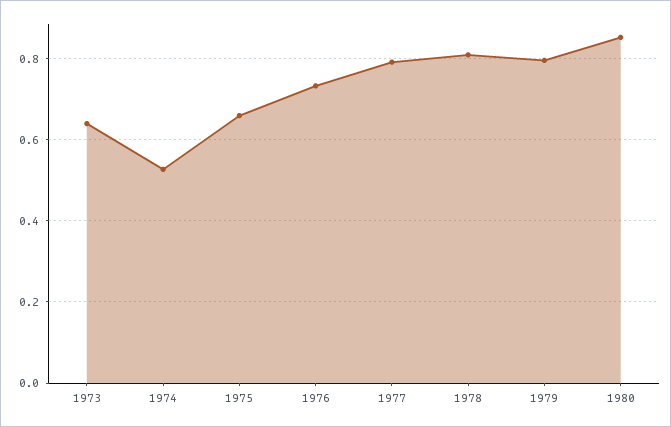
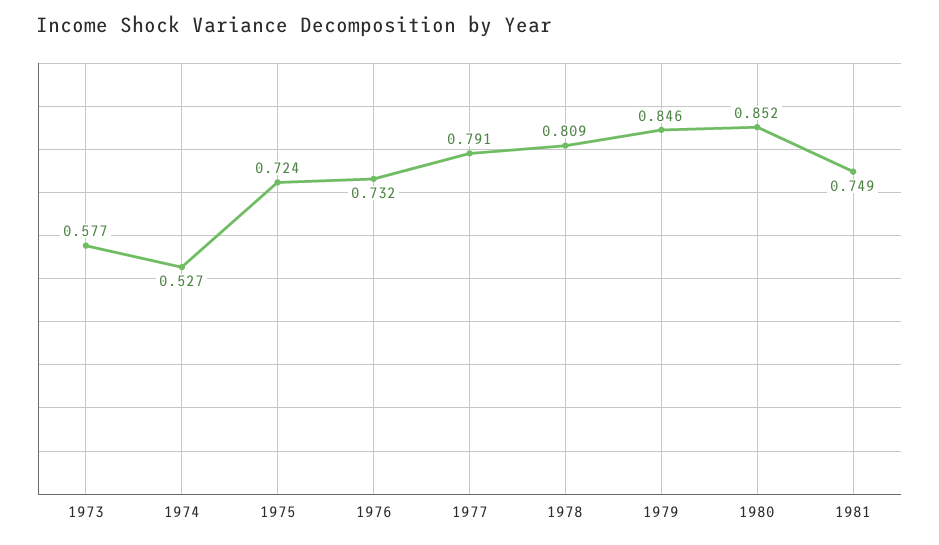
1973: 0.64 -> 0.577
1975: 0.66 -> 0.724
1979: 0.8 -> 0.846
1981: none -> 0.749

